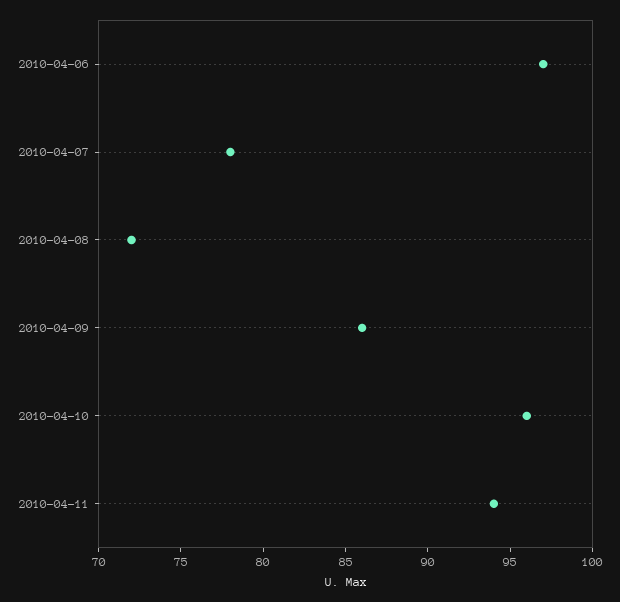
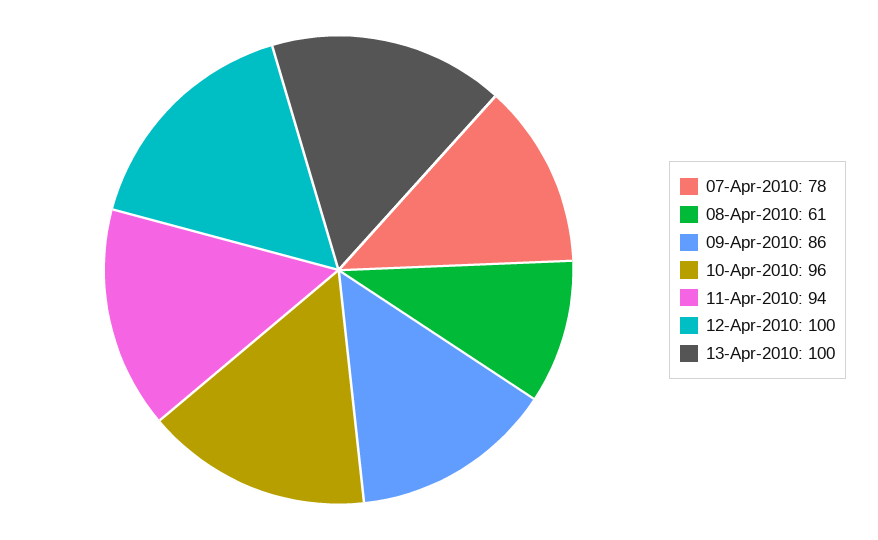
2010-04-06: 97 -> none
2010-04-08: 72 -> 61
12-Apr-2010: none -> 100
13-Apr-2010: none -> 100

